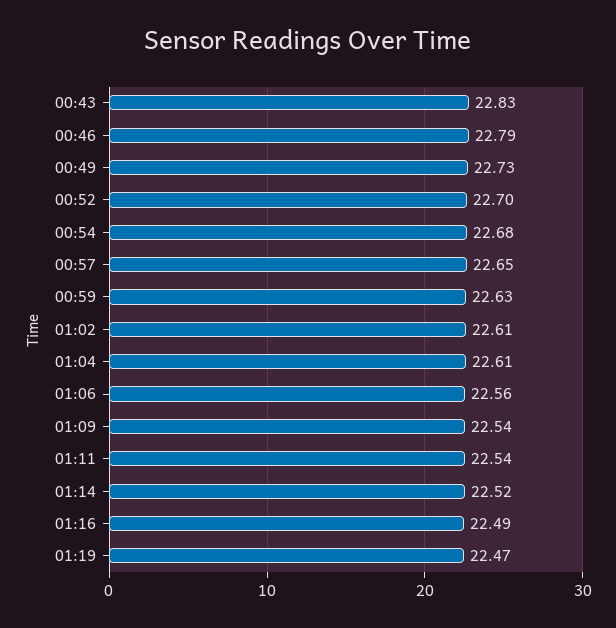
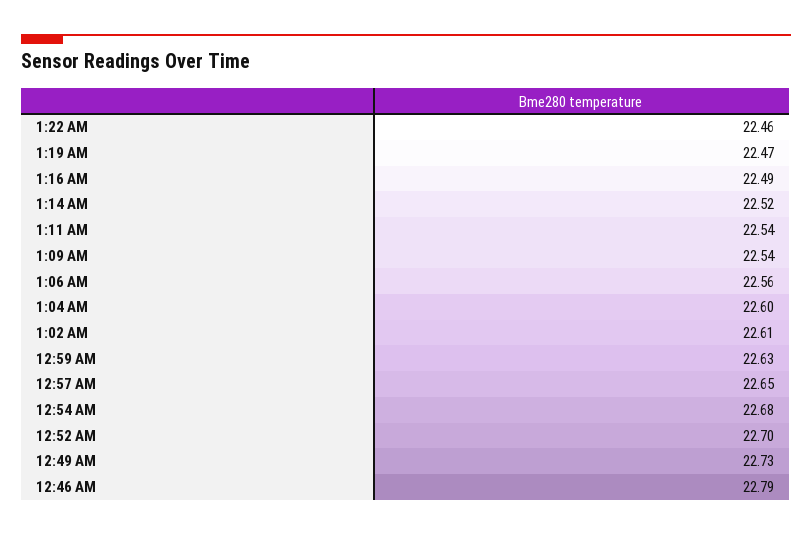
00:43: 22.83 -> none
01:04: 22.61 -> 22.6
1:22 AM: none -> 22.46

